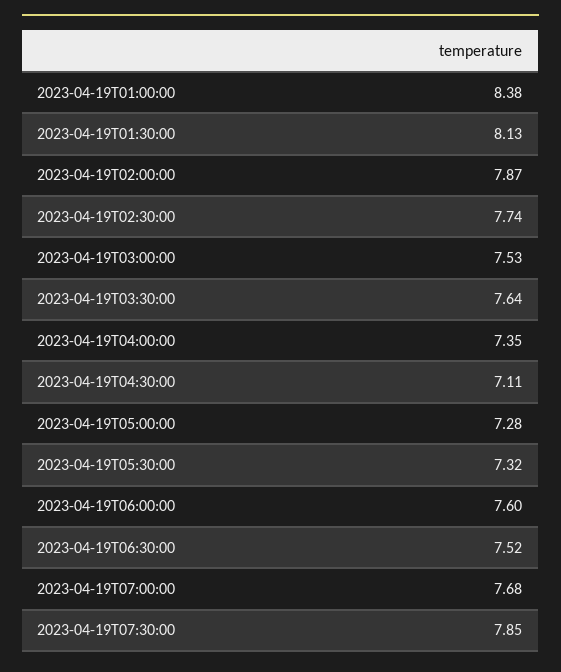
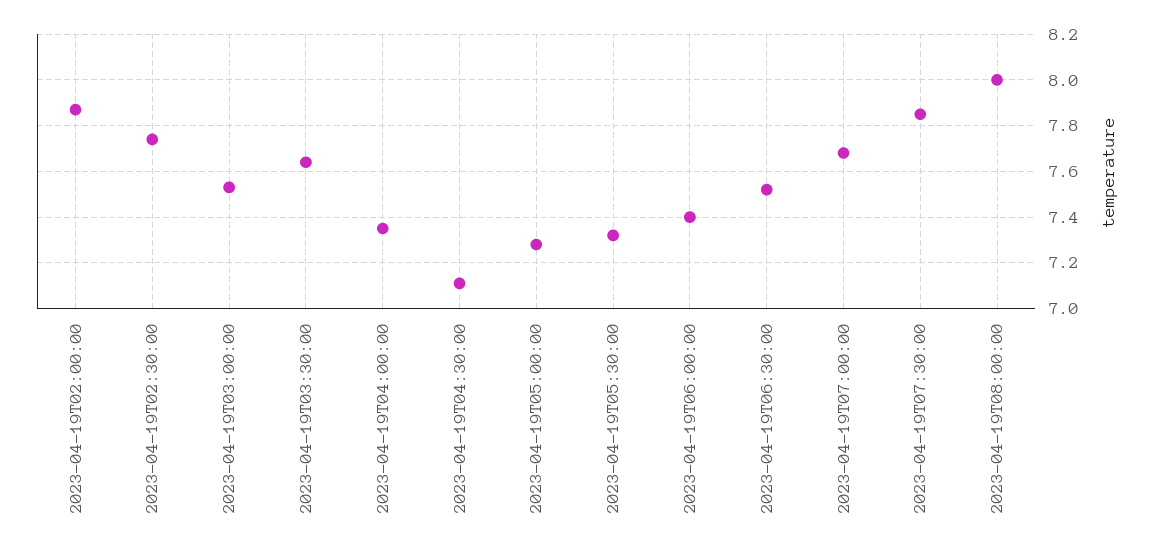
2023-04-19T01:00:00: 8.38 -> none
2023-04-19T01:30:00: 8.13 -> none
2023-04-19T06:00:00: 7.6 -> 7.4
2023-04-19T08:00:00: none -> 8

